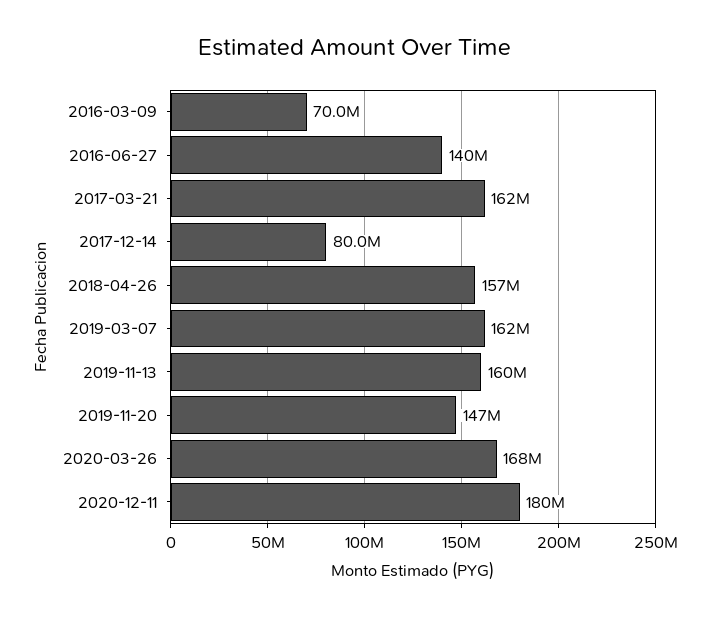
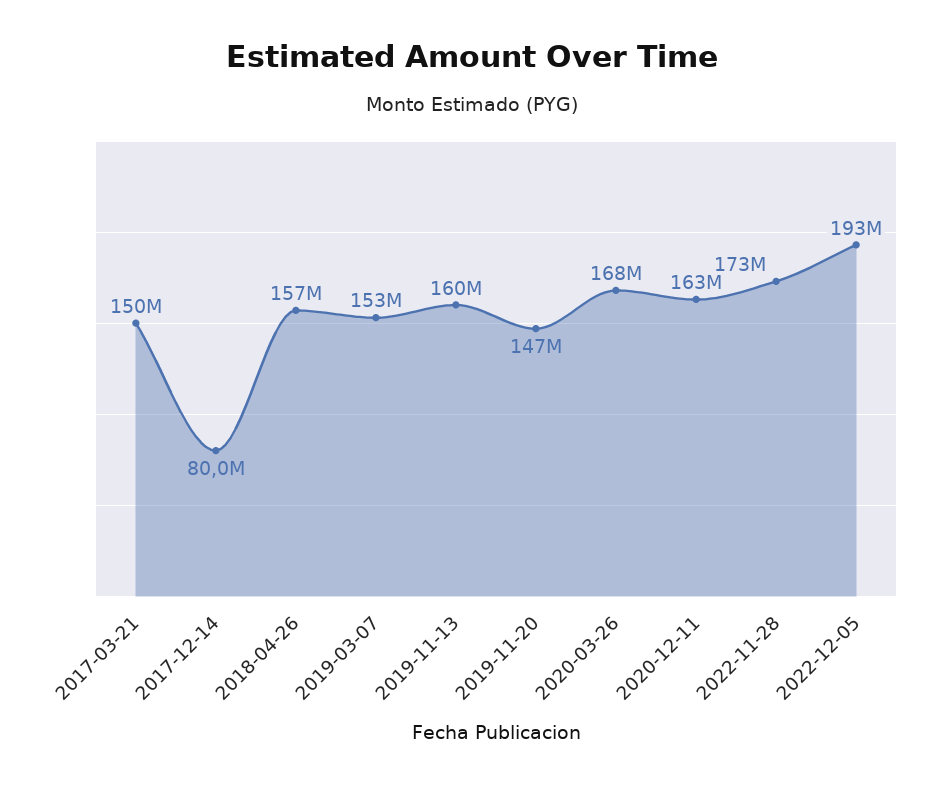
2016-03-09: 70000000 -> none
2016-06-27: 140000000 -> none
2017-03-21: 162000000 -> 150000000
2019-03-07: 162000000 -> 153000000
2020-12-11: 180000000 -> 163000000
2022-11-28: none -> 173000000
2022-12-05: none -> 193000000

